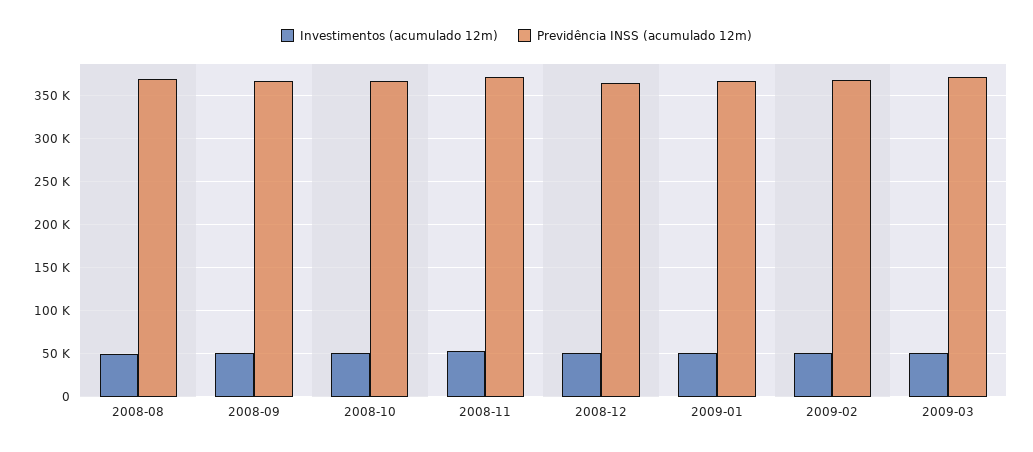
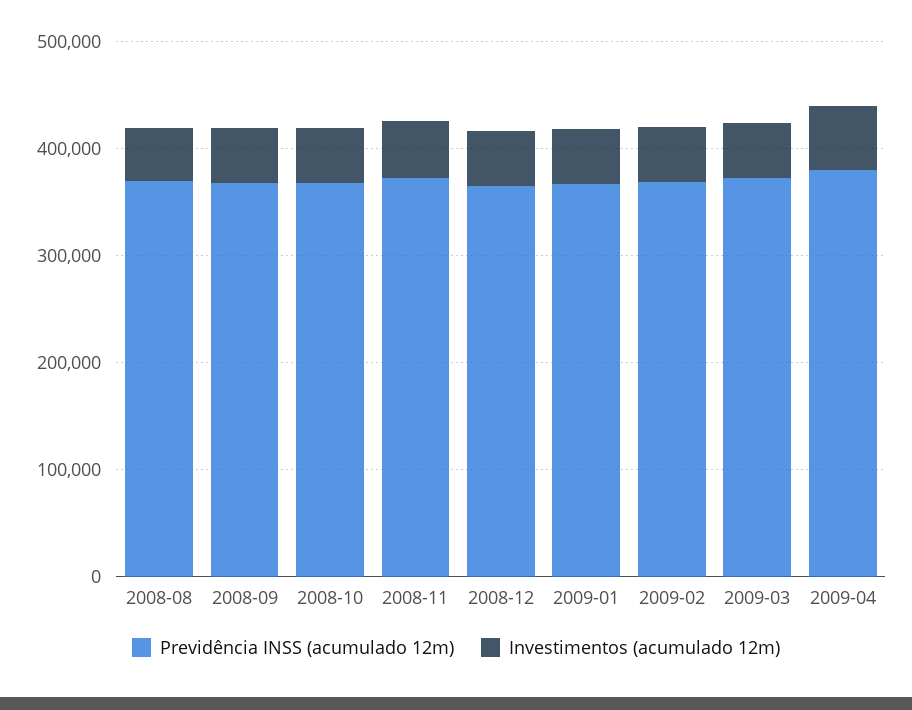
Previdência INSS (acumulado 12m), 2009-04: none -> 380000
Investimentos (acumulado 12m), 2009-04: none -> 60000

